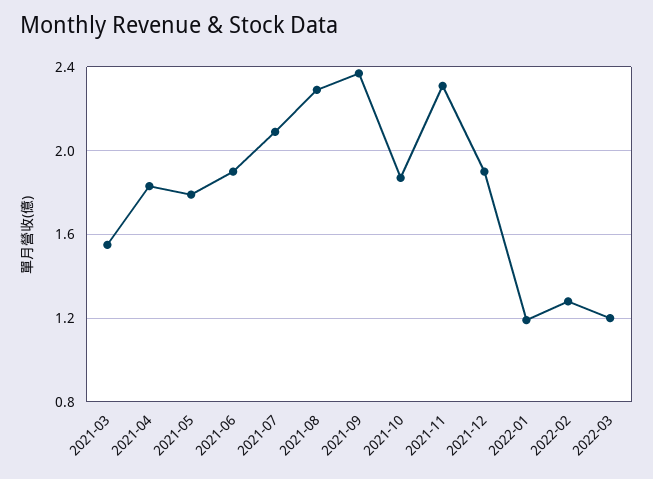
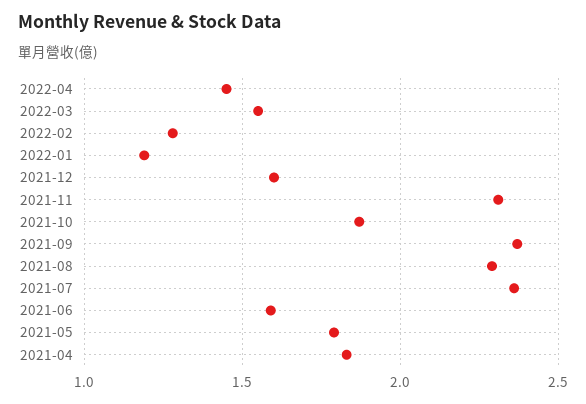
2021-03: 1.55 -> none
2021-06: 1.9 -> 1.6
2021-07: 2.1 -> 2.35
2021-12: 1.9 -> 1.6
2022-03: 1.2 -> 1.55
2022-04: none -> 1.45

